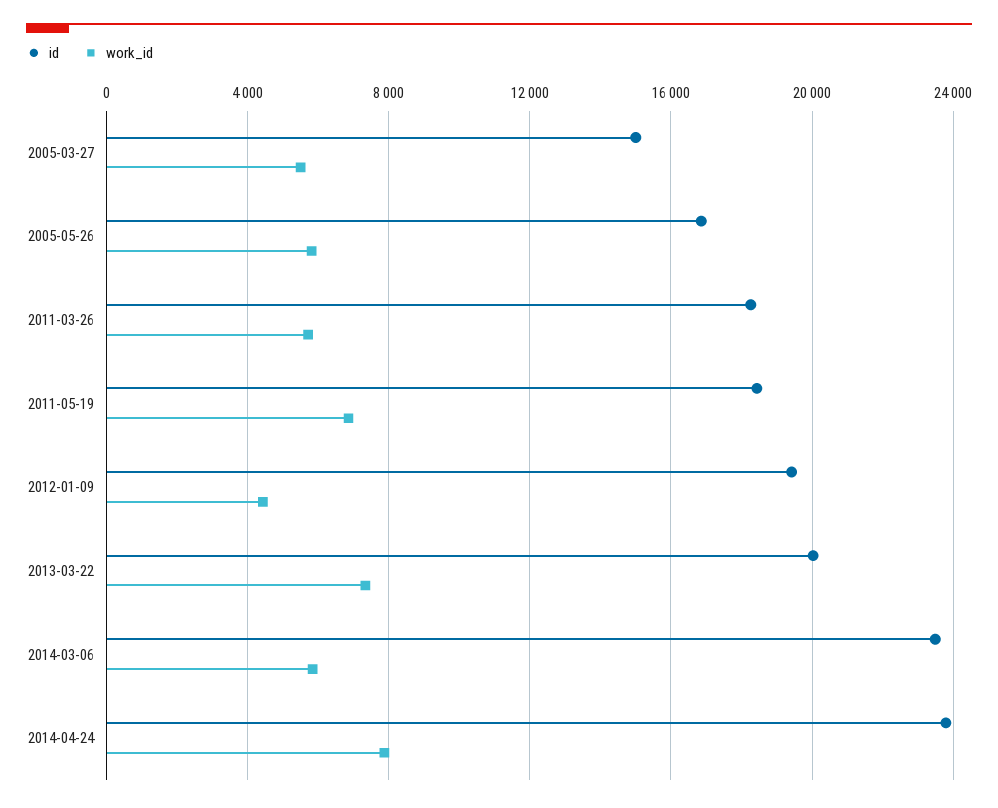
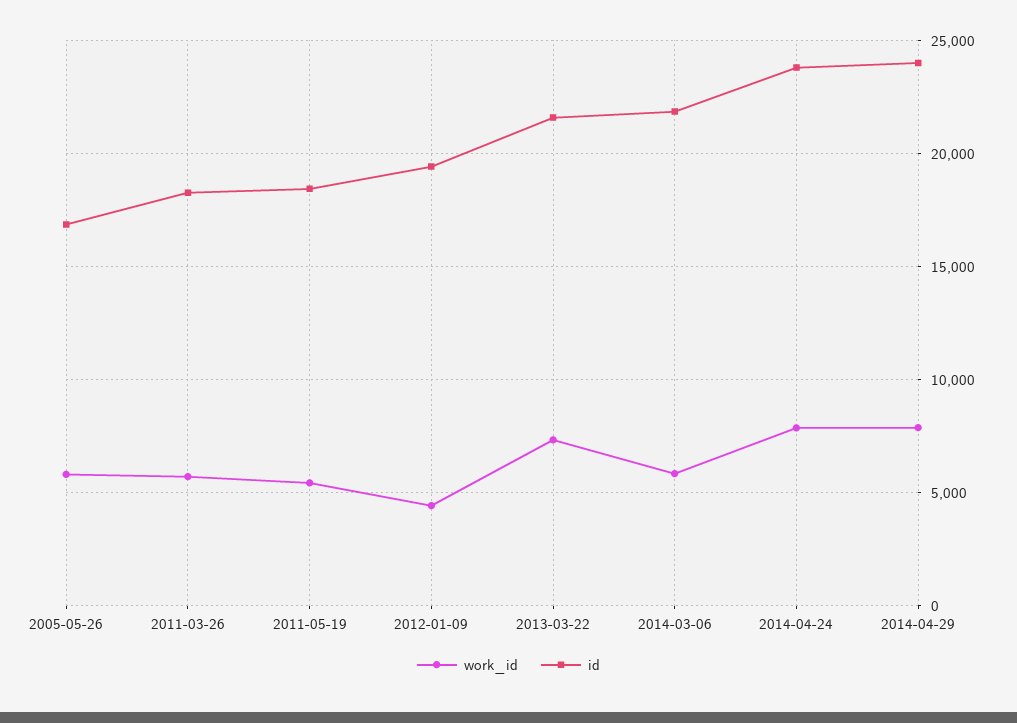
id, 2005-03-27: 15000 -> none
work_id, 2005-03-27: 5500 -> none
work_id, 2011-05-19: 7000 -> 5500
id, 2013-03-22: 20000 -> 21500
id, 2014-03-06: 23500 -> 22000
work_id, 2014-04-29: none -> 8000
id, 2014-04-29: none -> 24000

